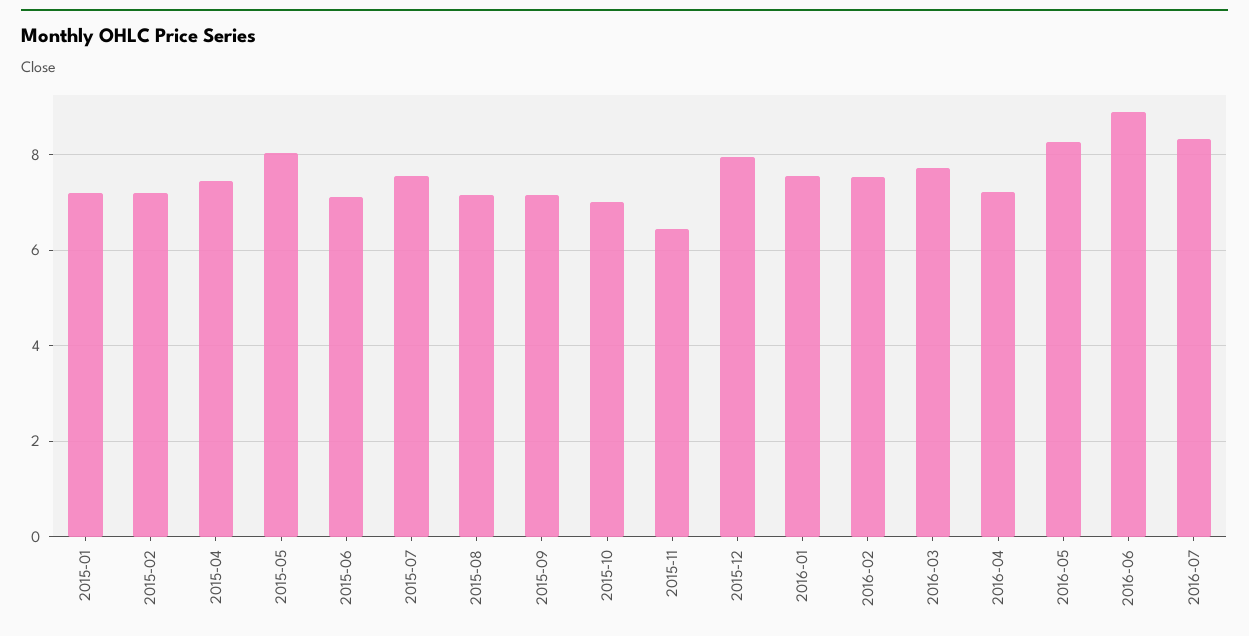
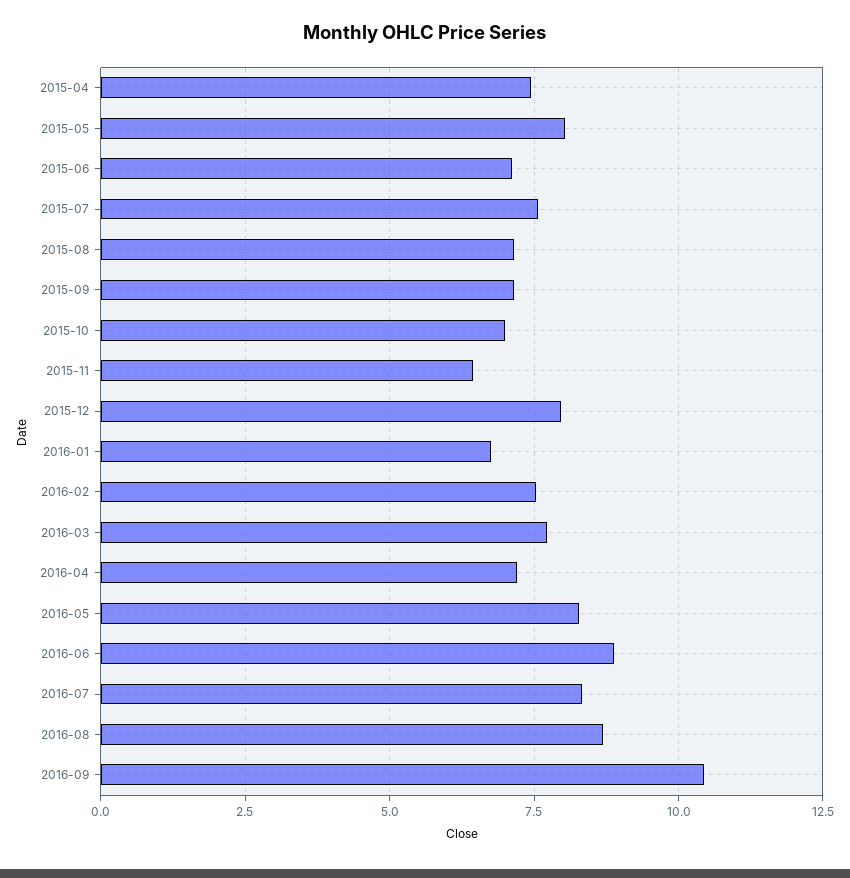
2015-01: 7.2 -> none
2015-02: 7.2 -> none
2016-01: 7.6 -> 6.75
2016-08: none -> 8.75
2016-09: none -> 10.5

